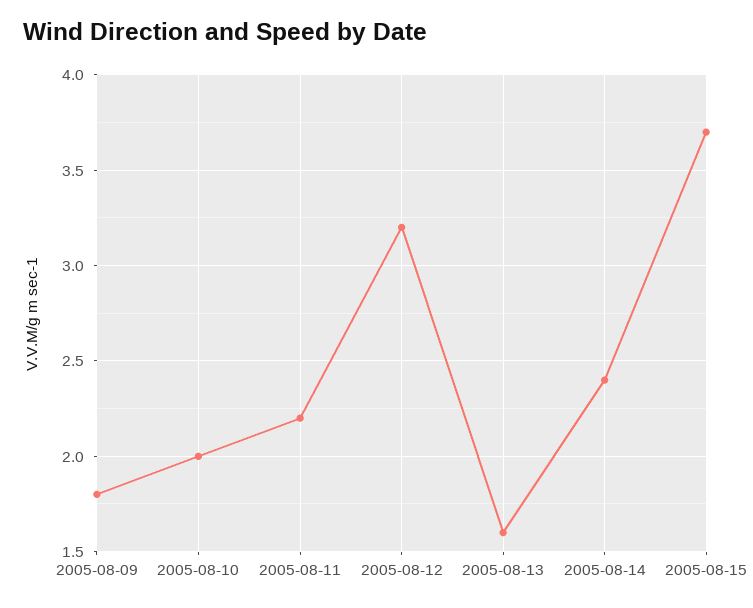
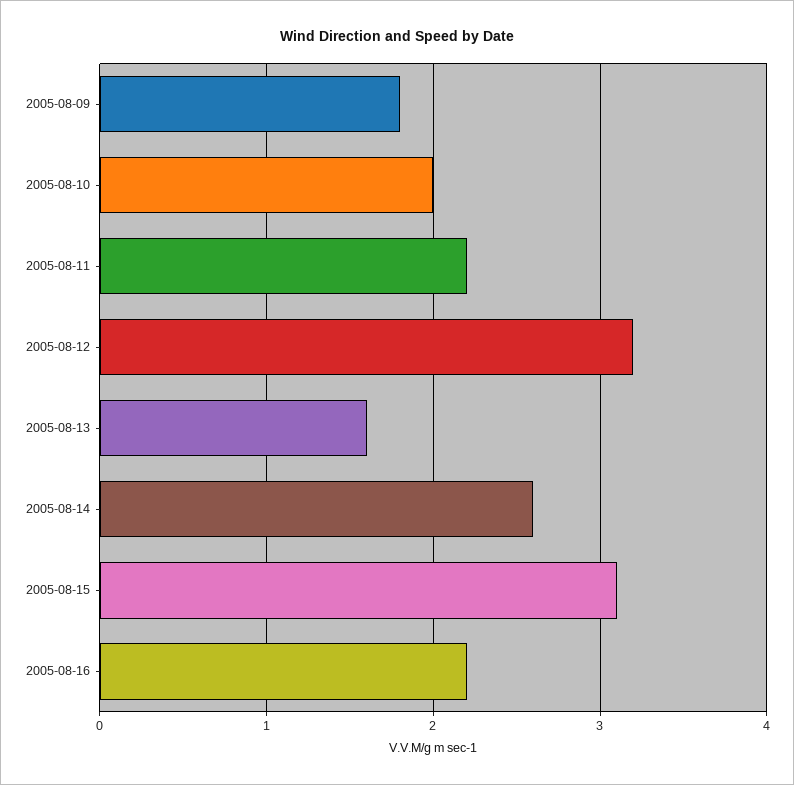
2005-08-14: 2.4 -> 2.6
2005-08-15: 3.7 -> 3.1
2005-08-16: none -> 2.2

